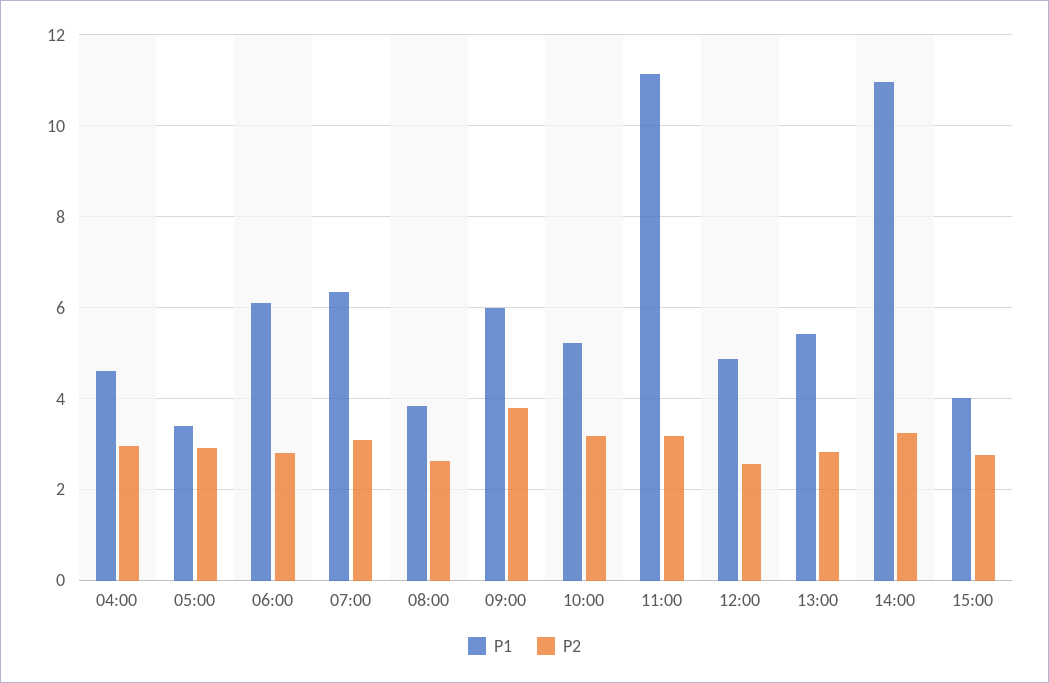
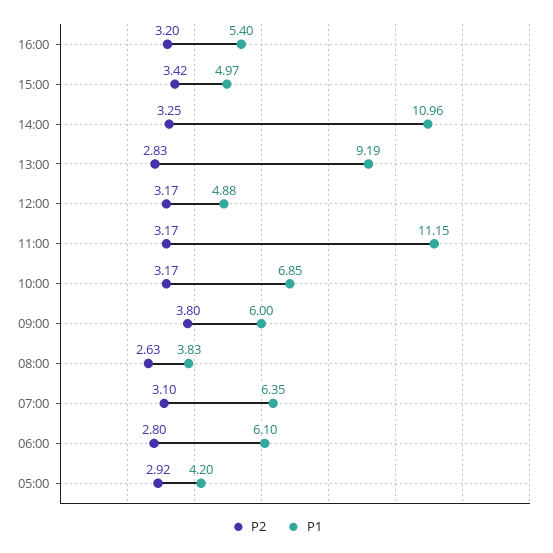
P1, 04:00: 4.6 -> none
P2, 04:00: 3 -> none
P1, 05:00: 3.4 -> 4.2
P1, 10:00: 5.2 -> 6.85
P2, 12:00: 2.6 -> 3.17
P1, 13:00: 5.4 -> 9.19
P1, 15:00: 4 -> 4.97
P2, 15:00: 2.8 -> 3.42
P2, 16:00: none -> 3.2
P1, 16:00: none -> 5.4

